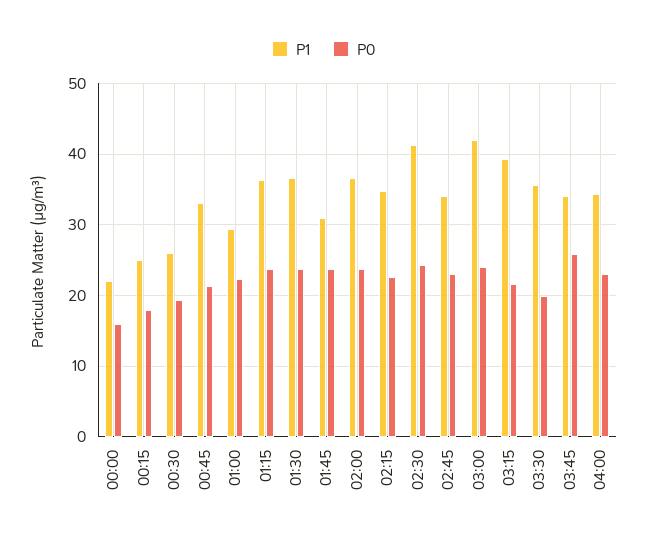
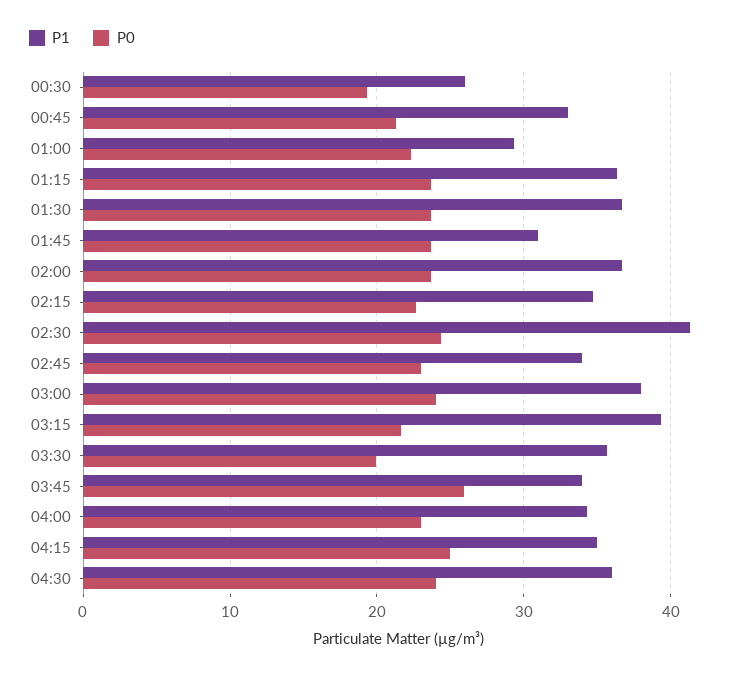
P1, 00:00: 22 -> none
P0, 00:00: 16 -> none
P1, 00:15: 25 -> none
P0, 00:15: 18 -> none
P1, 03:00: 42 -> 38
P1, 04:15: none -> 35
P0, 04:15: none -> 25
P1, 04:30: none -> 36
P0, 04:30: none -> 24

